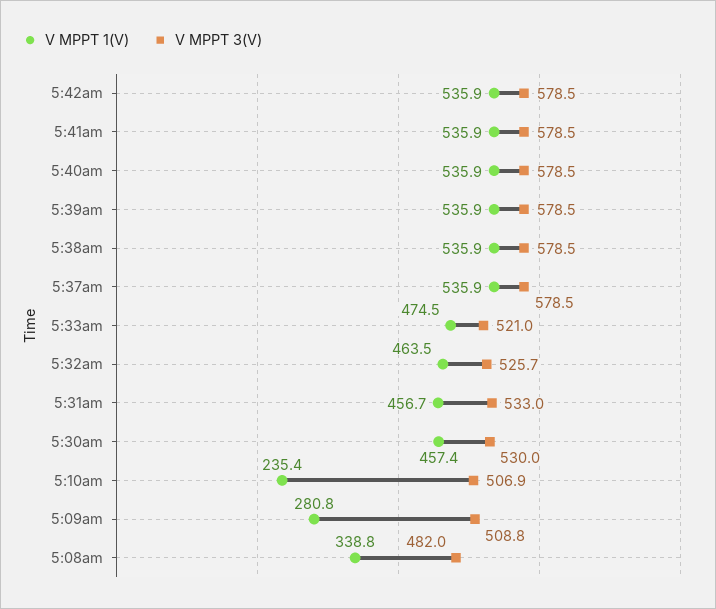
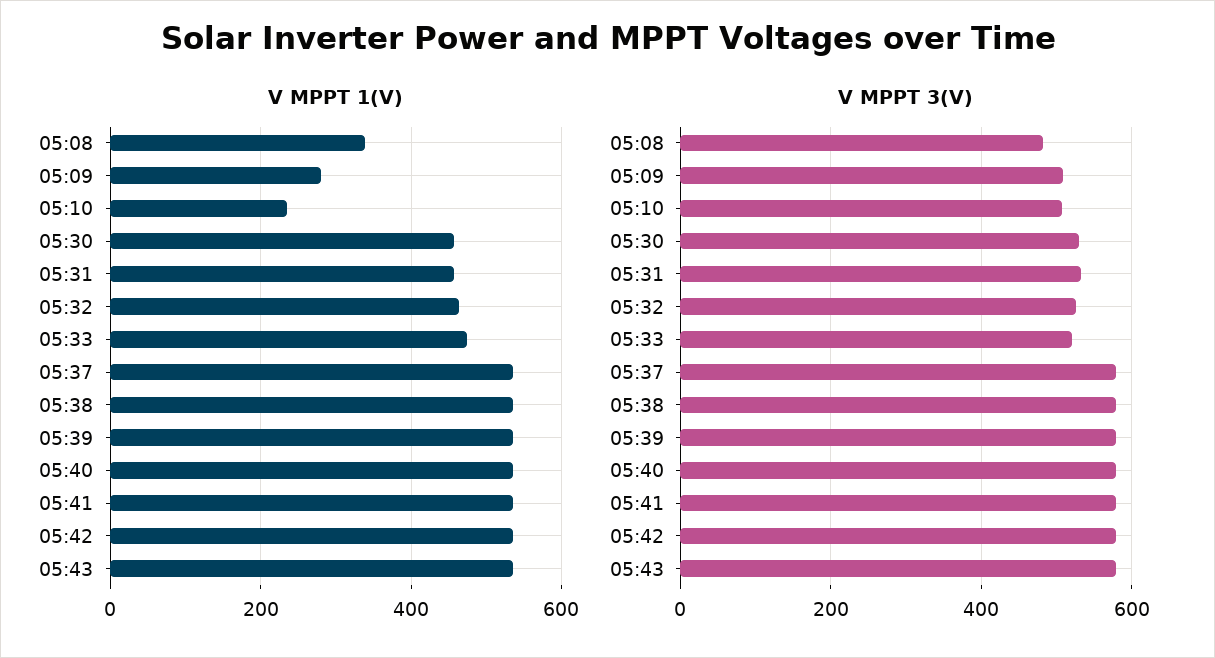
V MPPT 1(V), 05:43: none -> 540
V MPPT 3(V), 05:43: none -> 580

